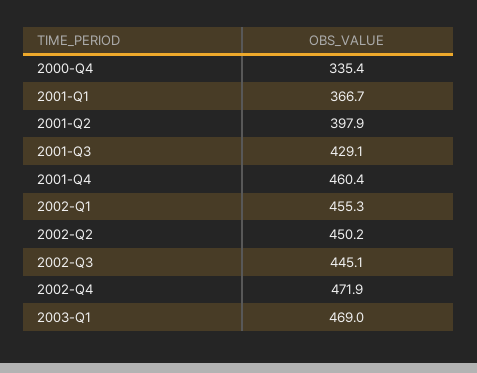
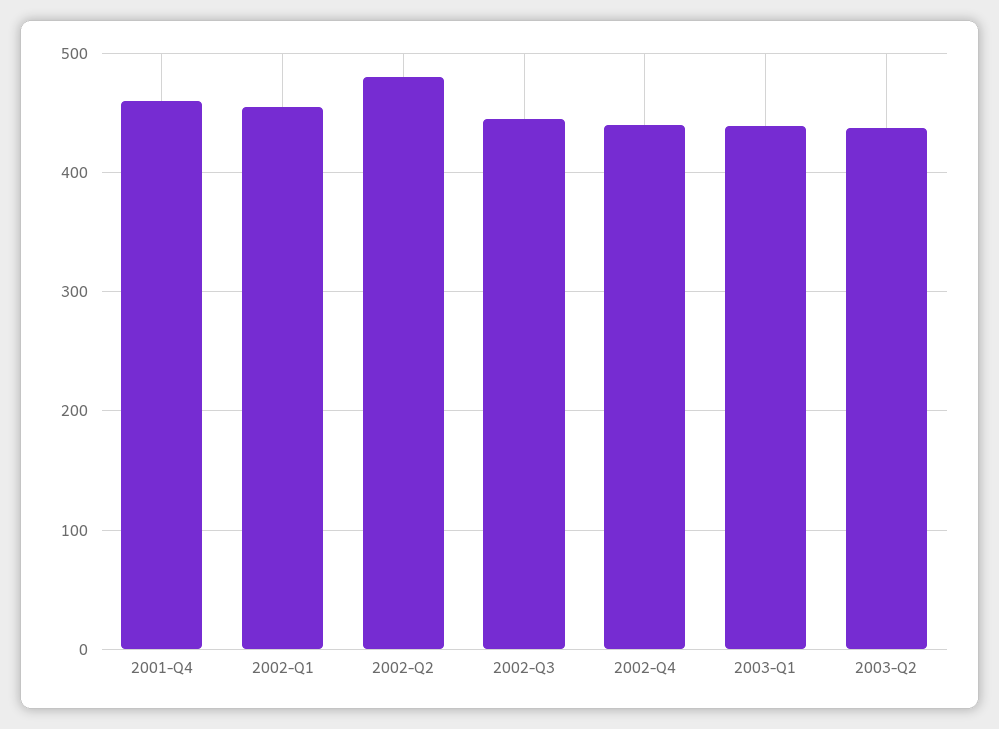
2000-Q4: 335.4 -> none
2001-Q1: 366.7 -> none
2001-Q2: 397.9 -> none
2001-Q3: 429.1 -> none
2002-Q2: 450.2 -> 480
2002-Q4: 471.9 -> 440
2003-Q1: 469 -> 440
2003-Q2: none -> 440

